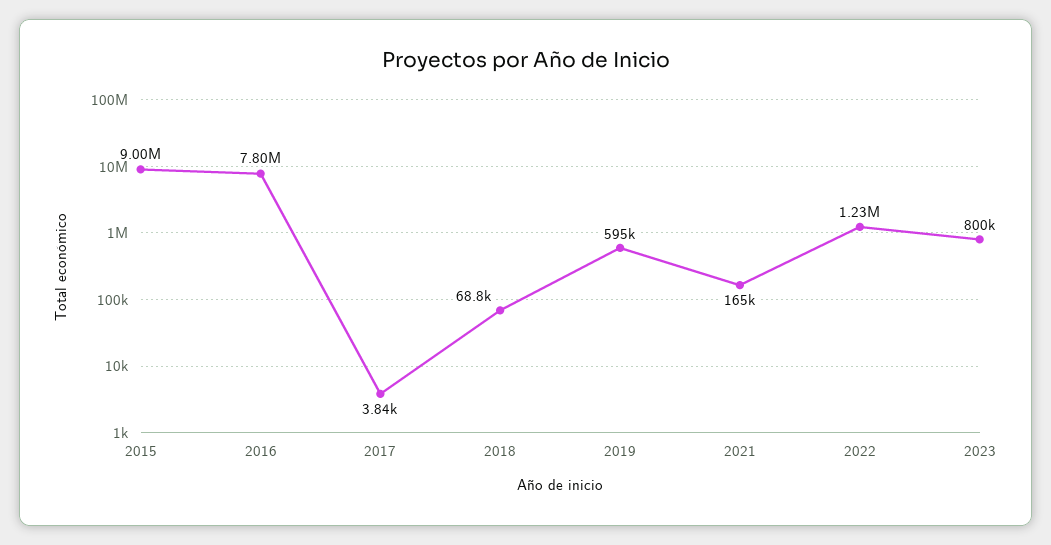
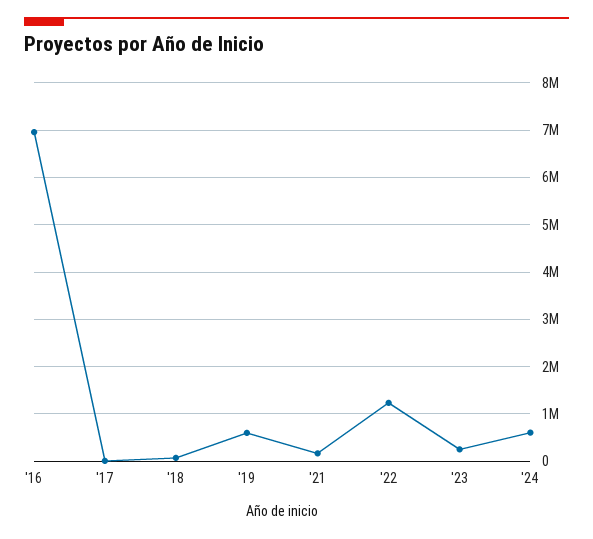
2015: 9000000 -> none
2016: 7800000 -> 7000000
2023: 800000 -> 200000
'24: none -> 600000

